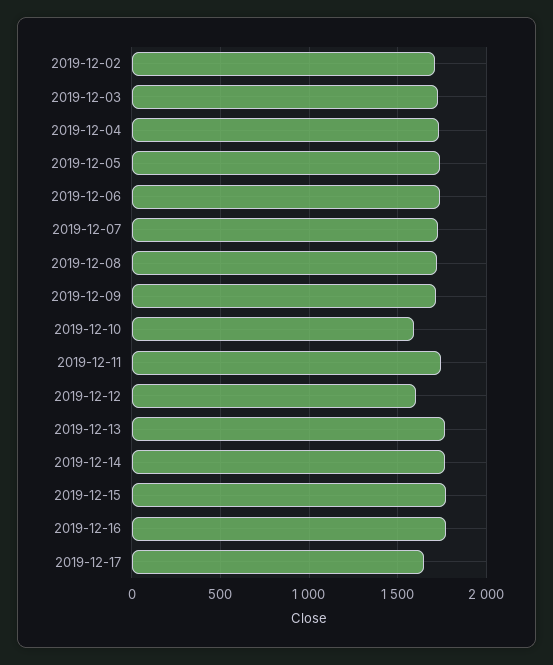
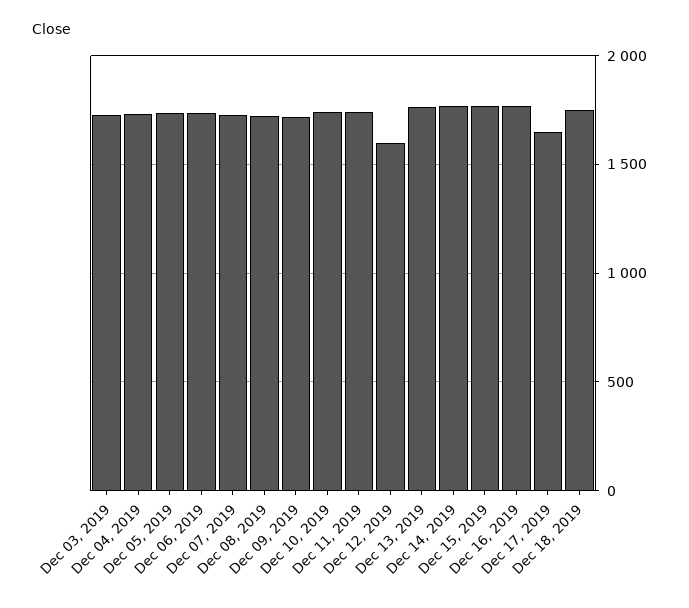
2019-12-02: 1700 -> none
2019-12-10: 1600 -> 1750
Dec 18, 2019: none -> 1750

